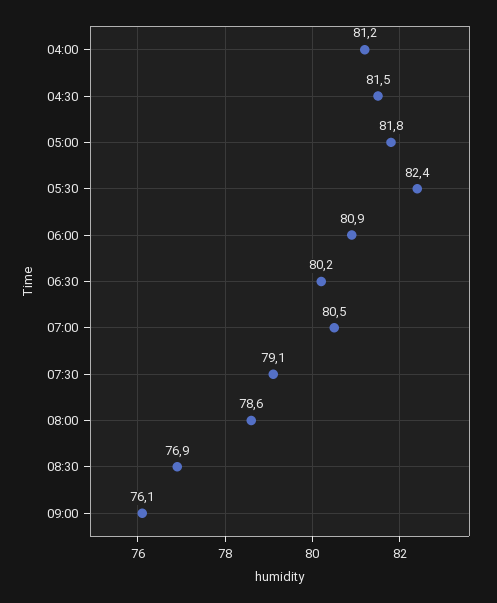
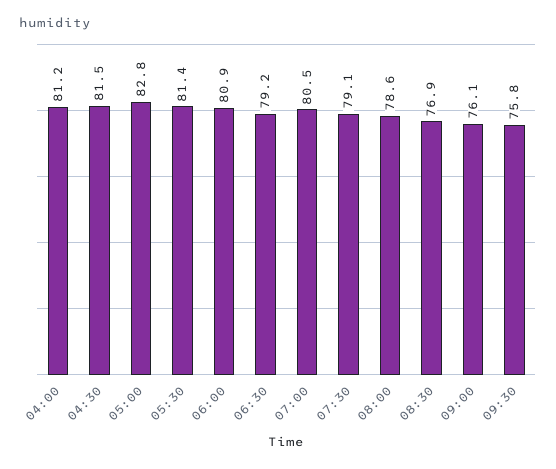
05:00: 81.8 -> 82.8
05:30: 82.4 -> 81.4
06:30: 80.2 -> 79.2
09:30: none -> 75.8

